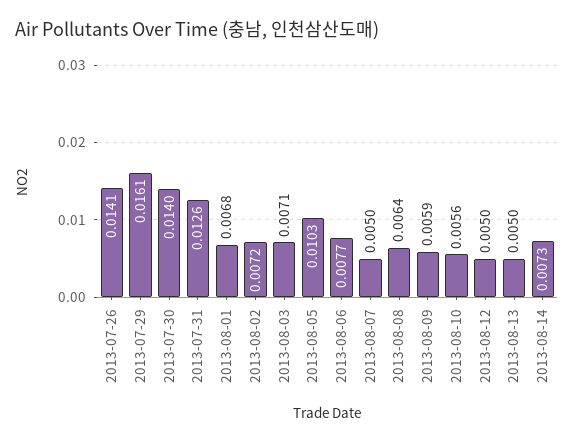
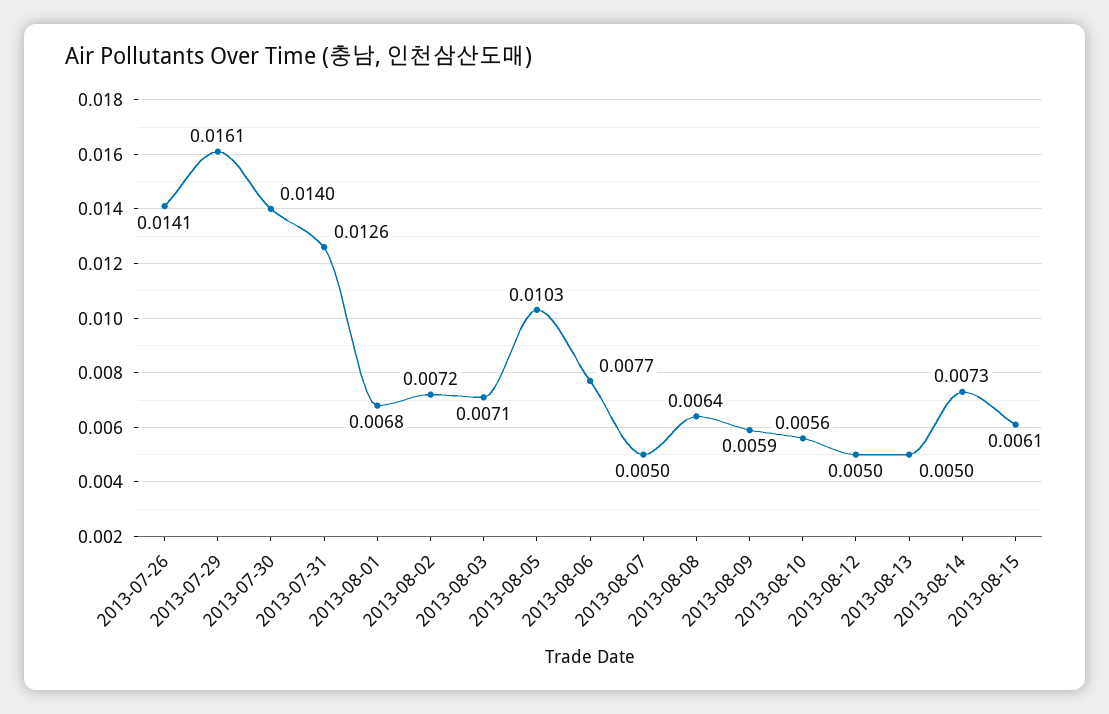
2013-08-15: none -> 0.0061

